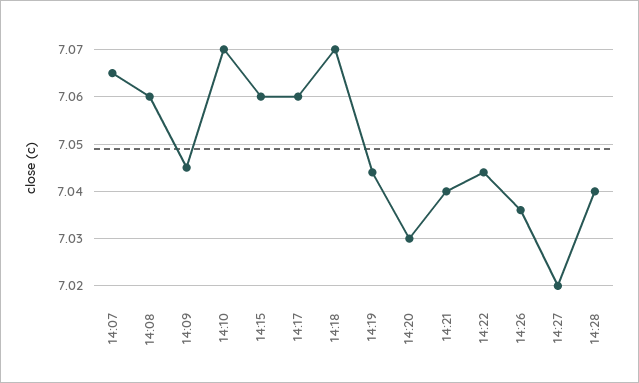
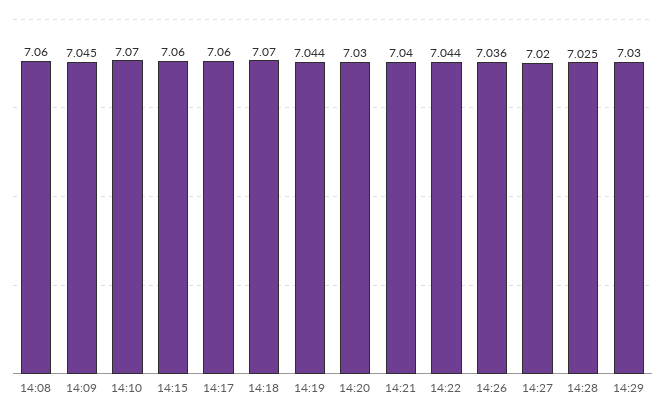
14:07: 7.065 -> none
14:28: 7.04 -> 7.025
14:29: none -> 7.03

